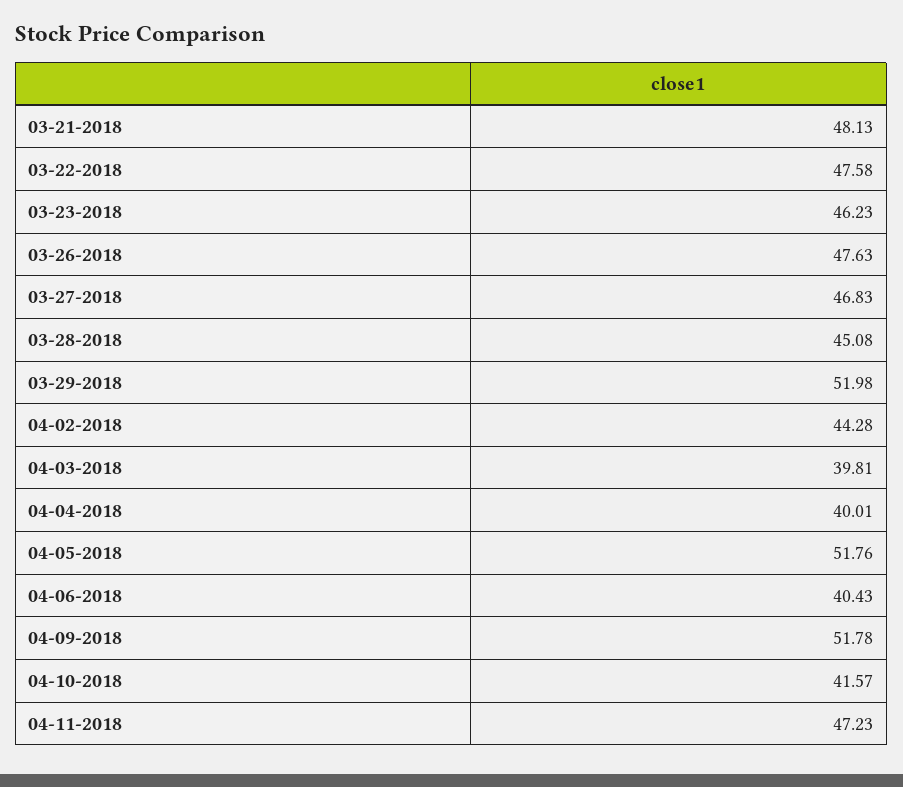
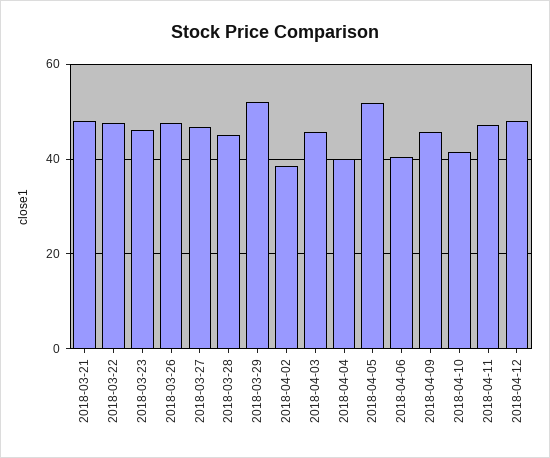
04-02-2018: 44.28 -> 38
04-03-2018: 39.81 -> 46
04-09-2018: 51.78 -> 46
2018-04-12: none -> 48

